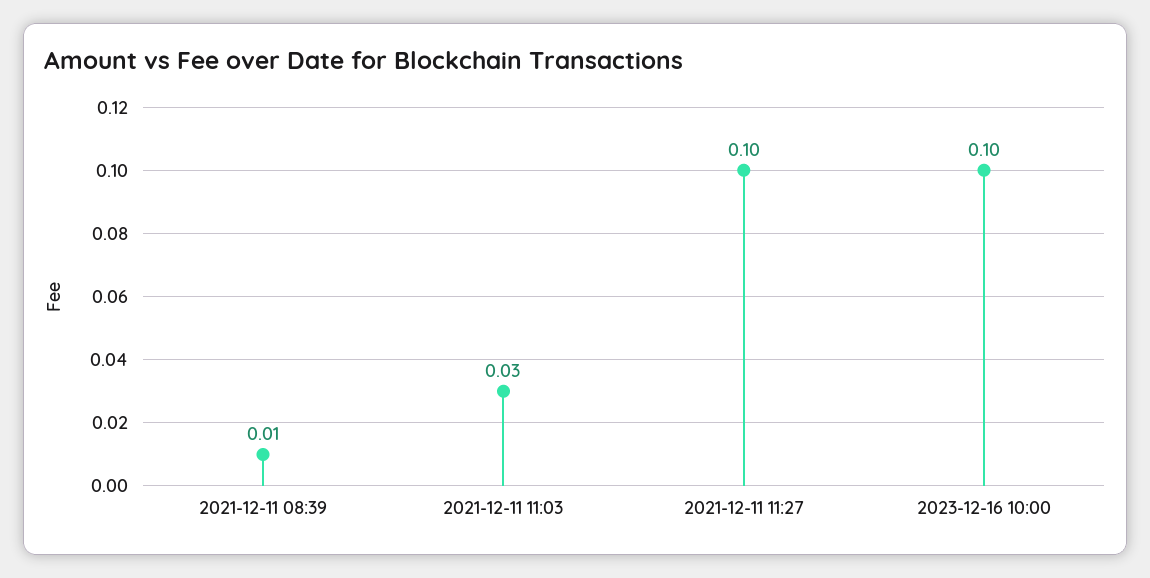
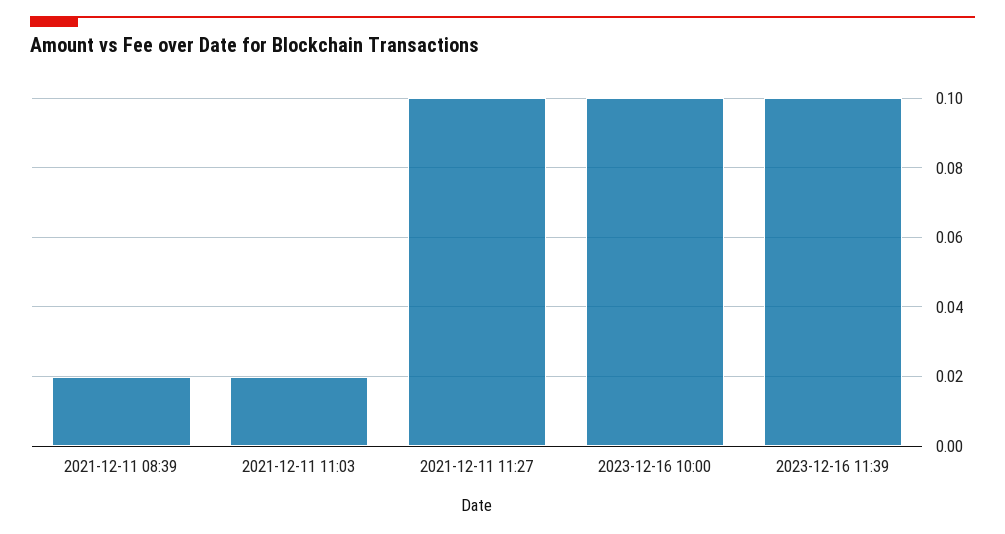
2021-12-11 08:39: 0.01 -> 0.02
2021-12-11 11:03: 0.03 -> 0.02
2023-12-16 11:39: none -> 0.1

